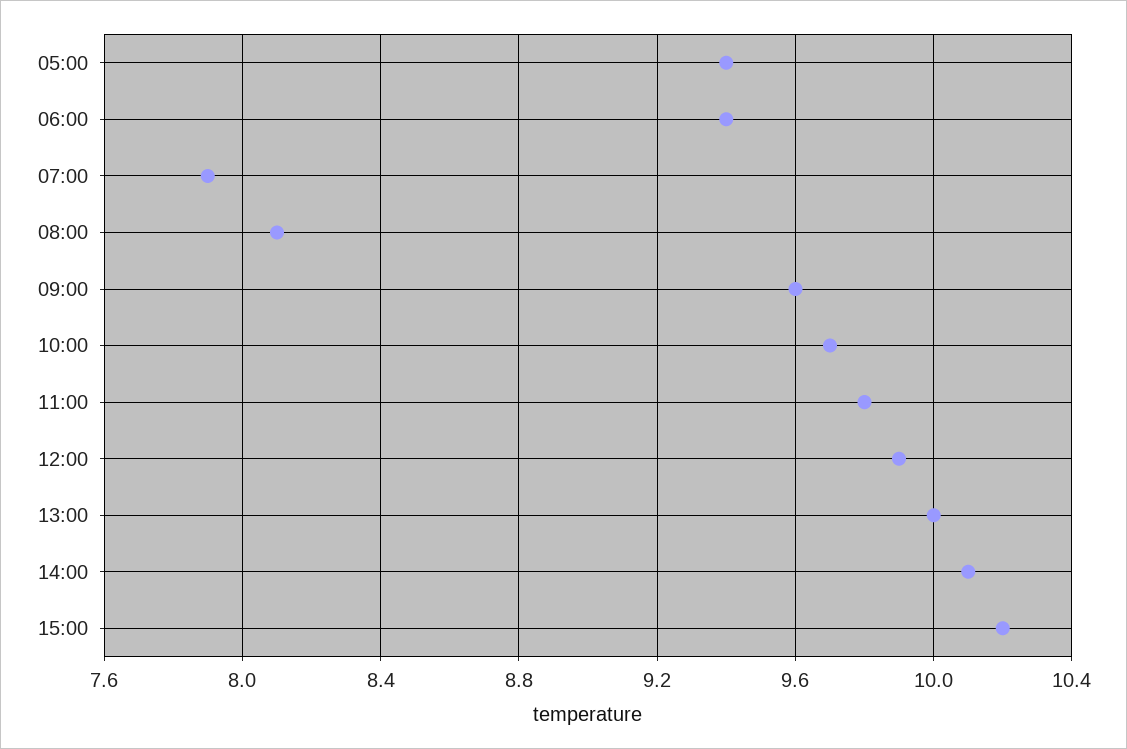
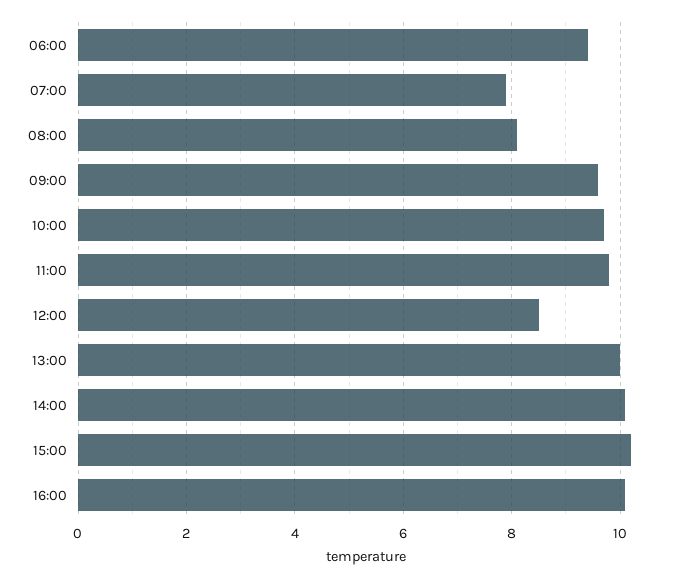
05:00: 9.4 -> none
12:00: 9.9 -> 8.5
16:00: none -> 10

